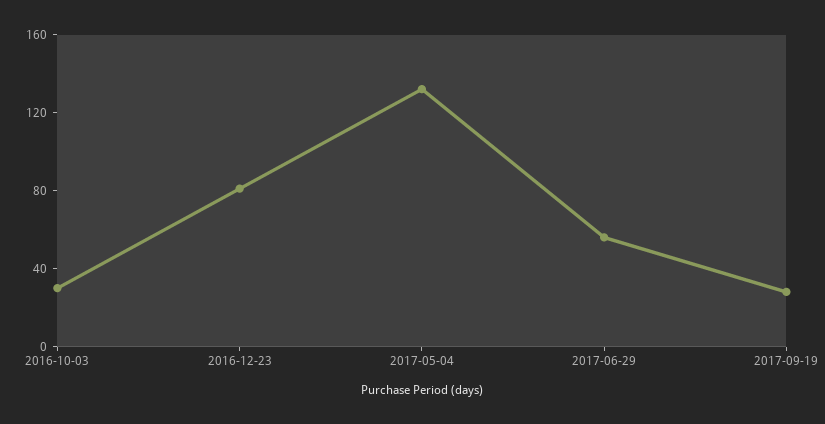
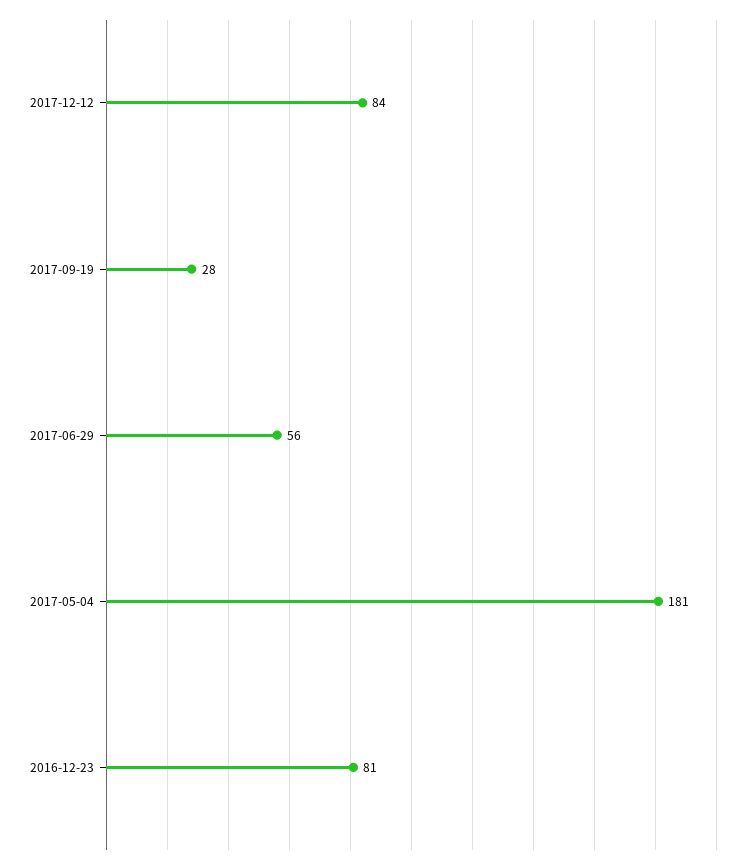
2016-10-03: 30 -> none
2017-05-04: 130 -> 181
2017-12-12: none -> 84

